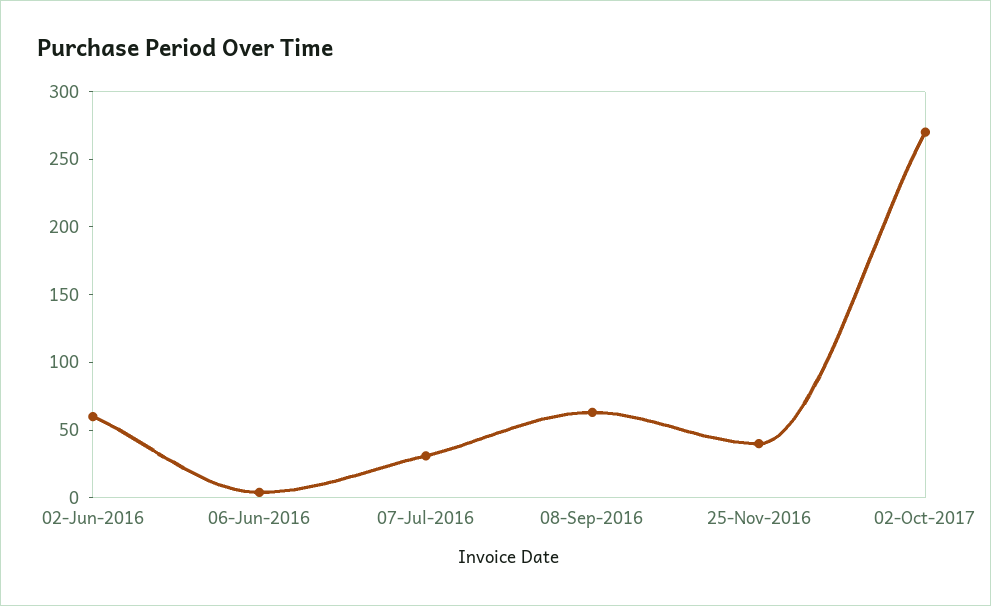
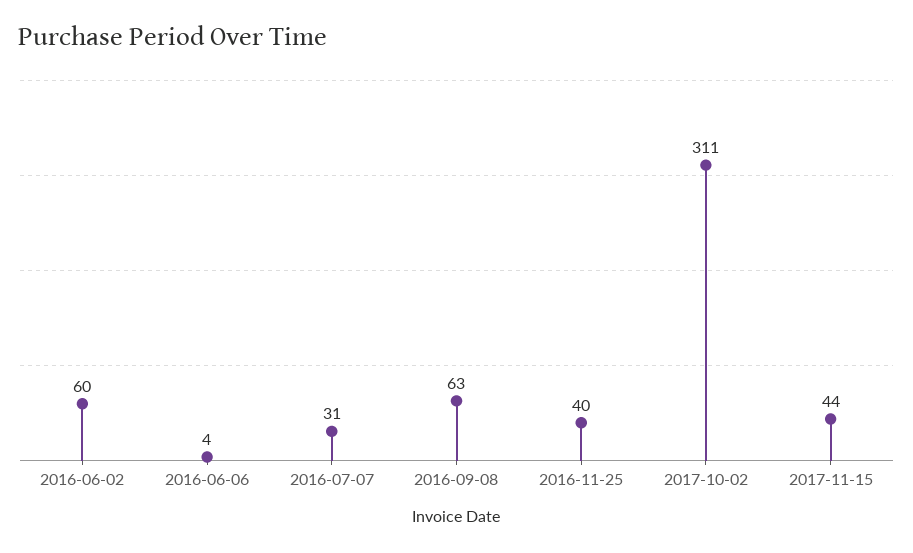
02-Oct-2017: 270 -> 311
2017-11-15: none -> 44

